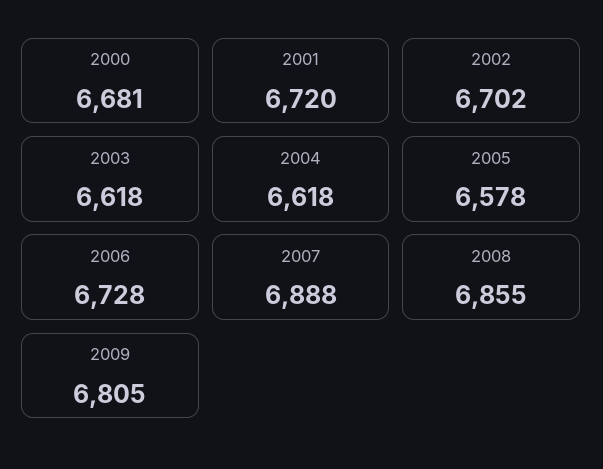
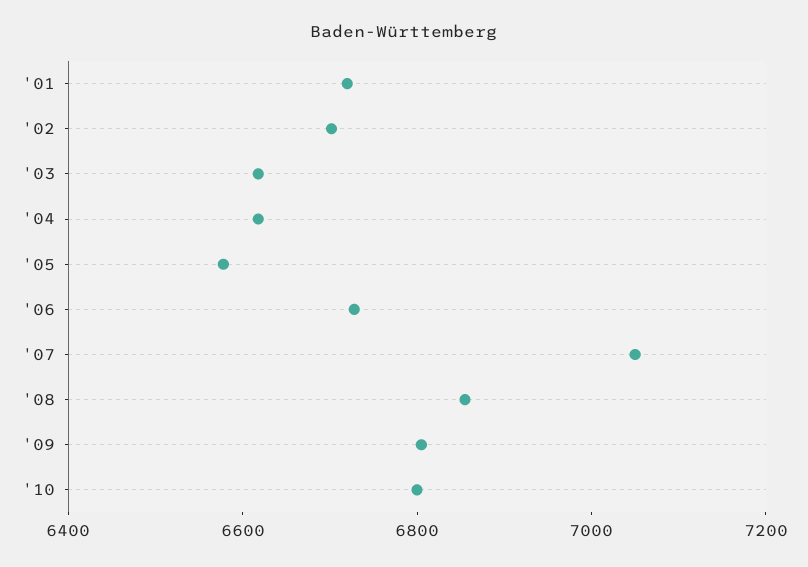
2000: 6681 -> none
2007: 6888 -> 7050
'10: none -> 6800

